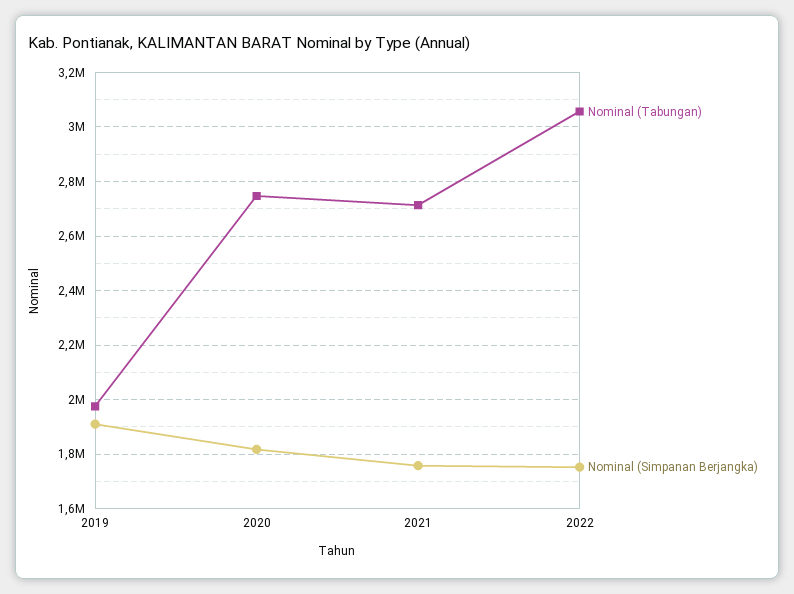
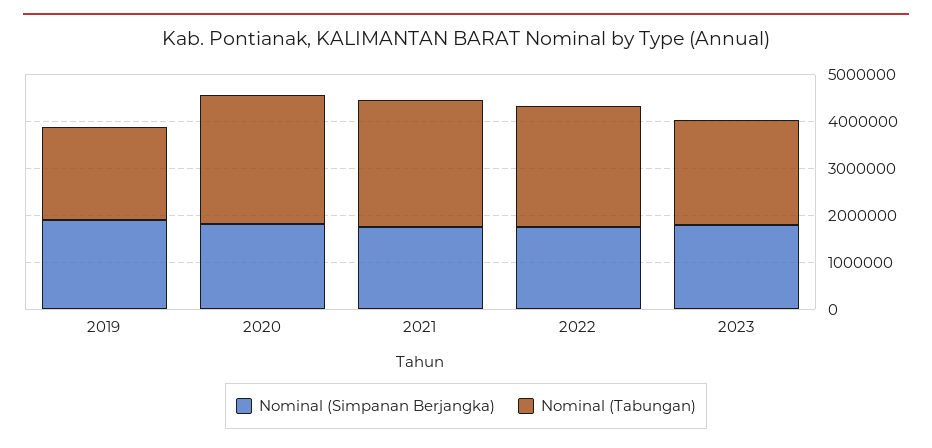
Nominal (Tabungan), 2022: 3050000 -> 2600000
Nominal (Simpanan Berjangka), 2023: none -> 1800000
Nominal (Tabungan), 2023: none -> 2200000

